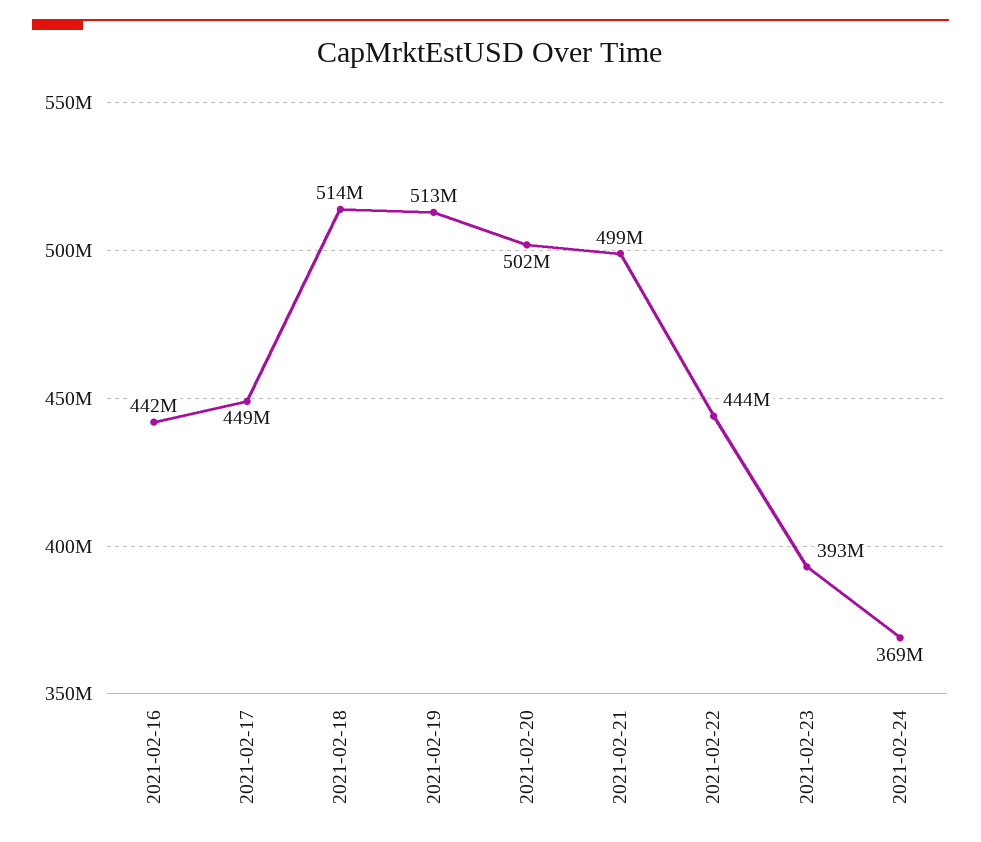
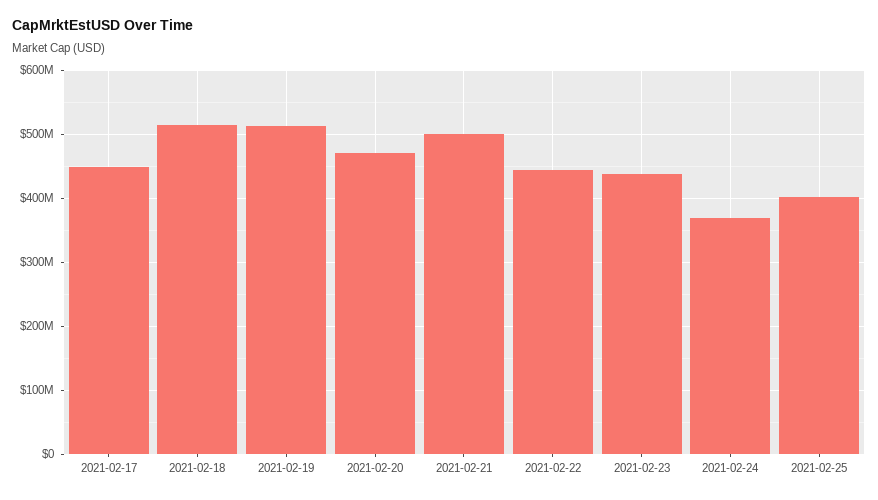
2021-02-16: 442000000 -> none
2021-02-20: 502000000 -> 470000000
2021-02-23: 393000000 -> 440000000
2021-02-25: none -> 400000000

